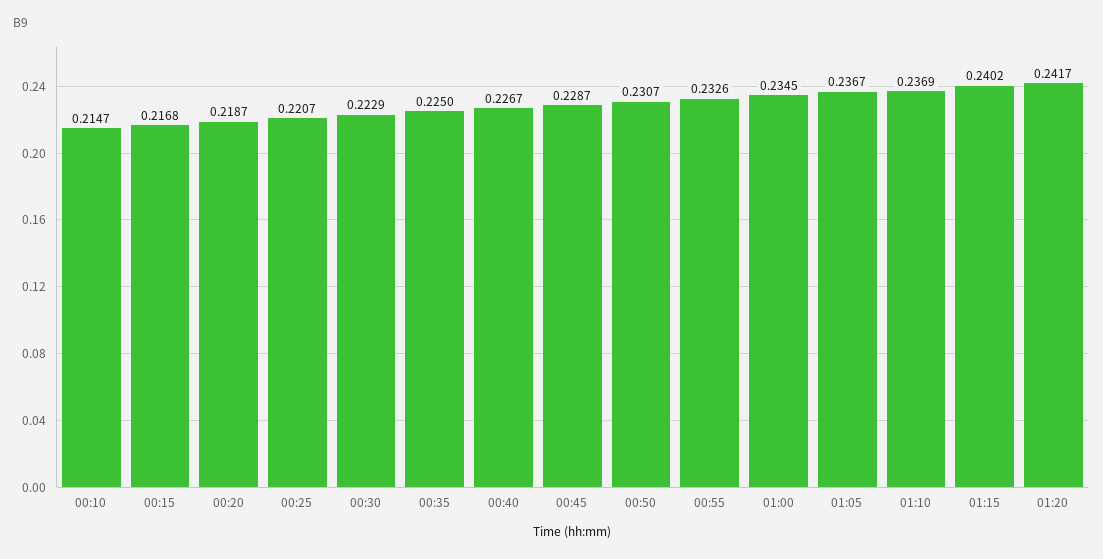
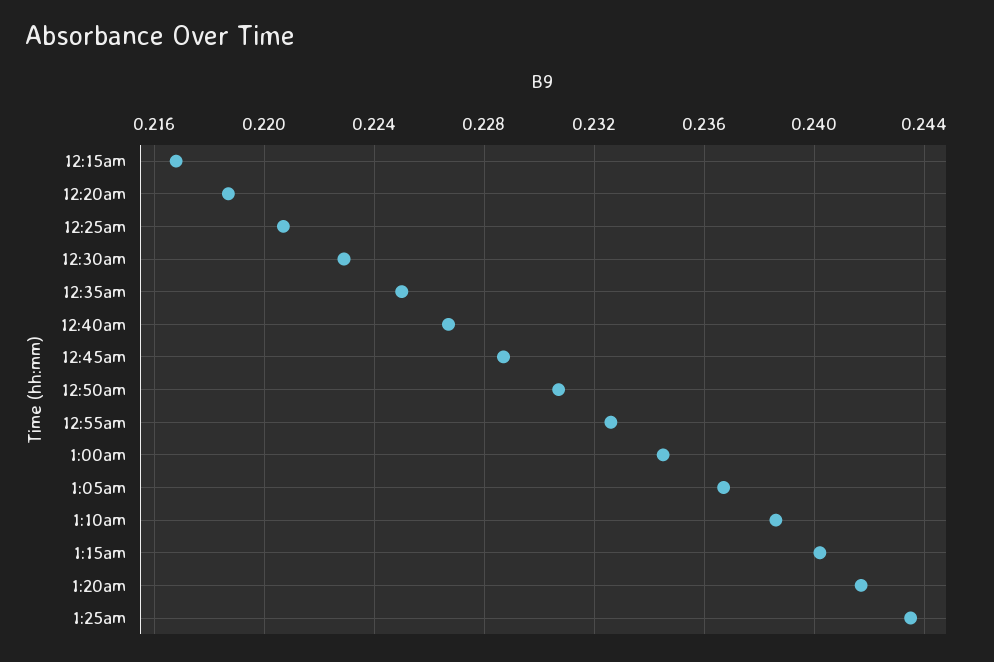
00:10: 0.2147 -> none
01:10: 0.2369 -> 0.2385
1:25am: none -> 0.2435

